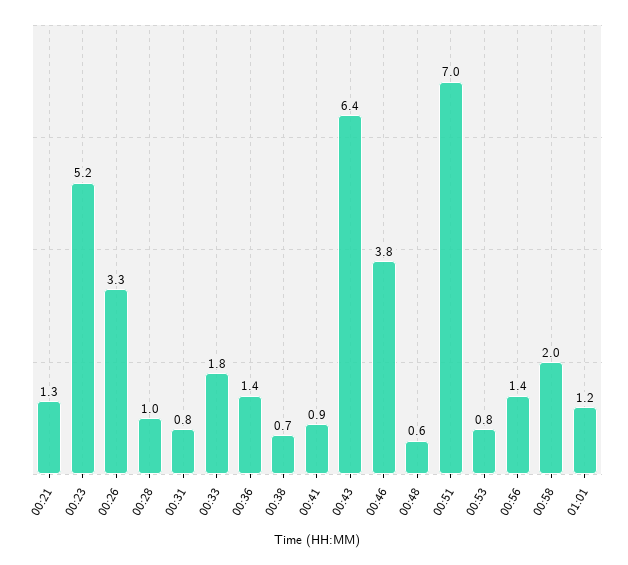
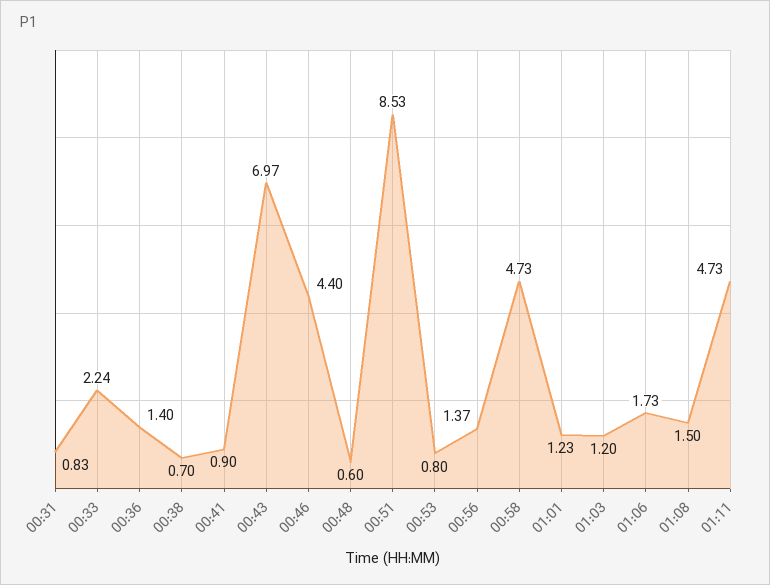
00:21: 1.3 -> none
00:23: 5.2 -> none
00:26: 3.3 -> none
00:28: 1 -> none
00:33: 1.8 -> 2.24
00:43: 6.4 -> 6.97
00:46: 3.8 -> 4.4
00:51: 7 -> 8.53
00:58: 2 -> 4.73
01:03: none -> 1.2
01:06: none -> 1.73
01:08: none -> 1.5
01:11: none -> 4.73

